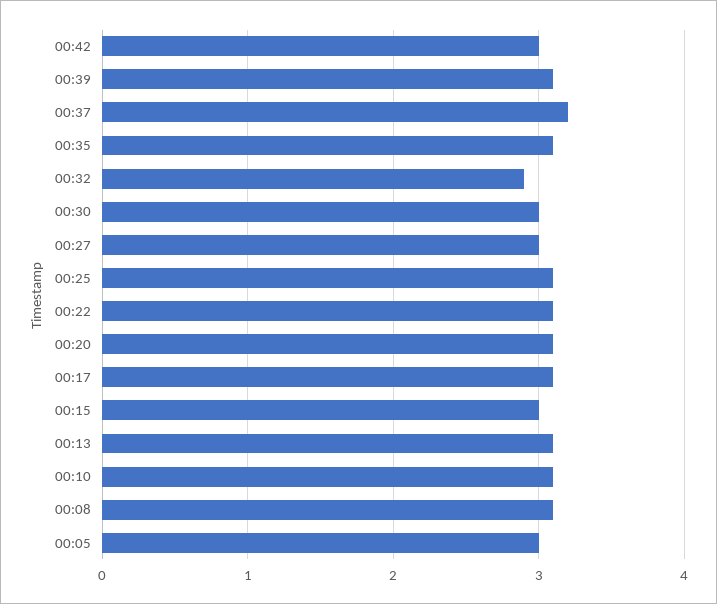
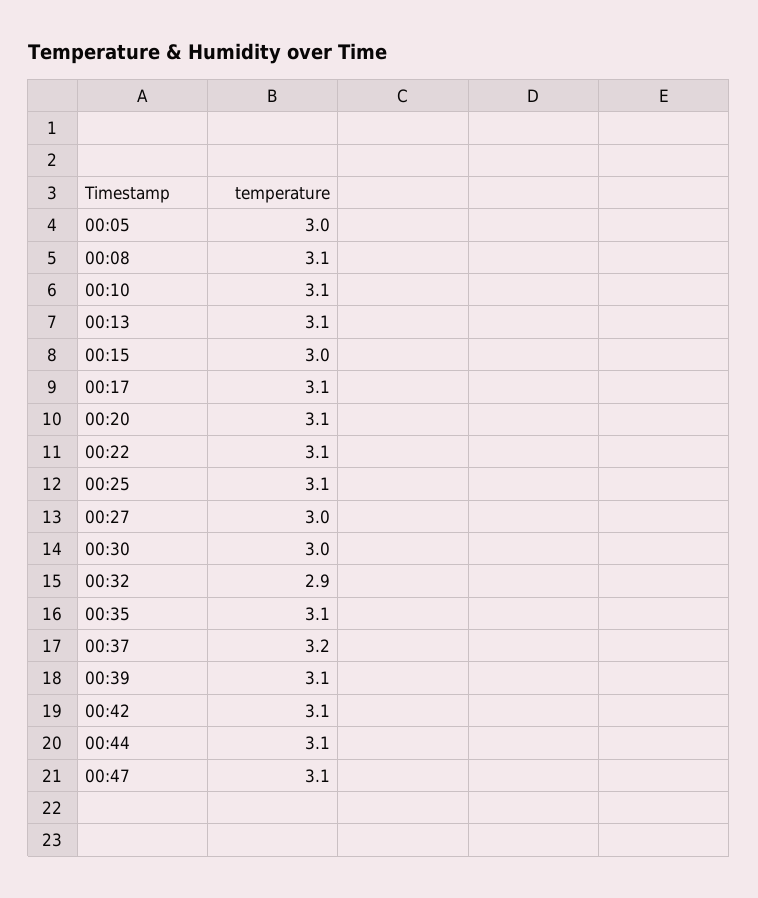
00:42: 3 -> 3.1
00:44: none -> 3.1
00:47: none -> 3.1

